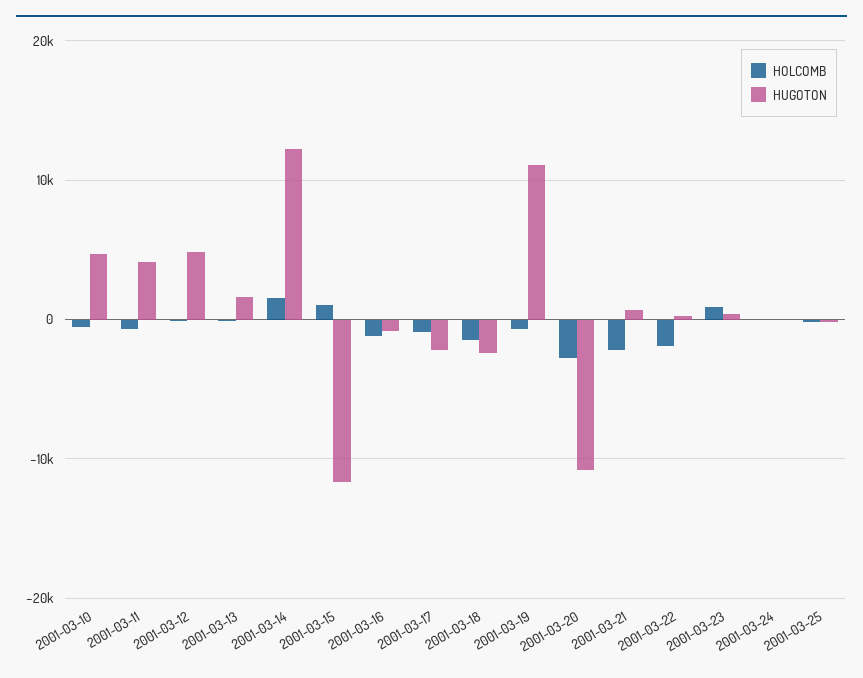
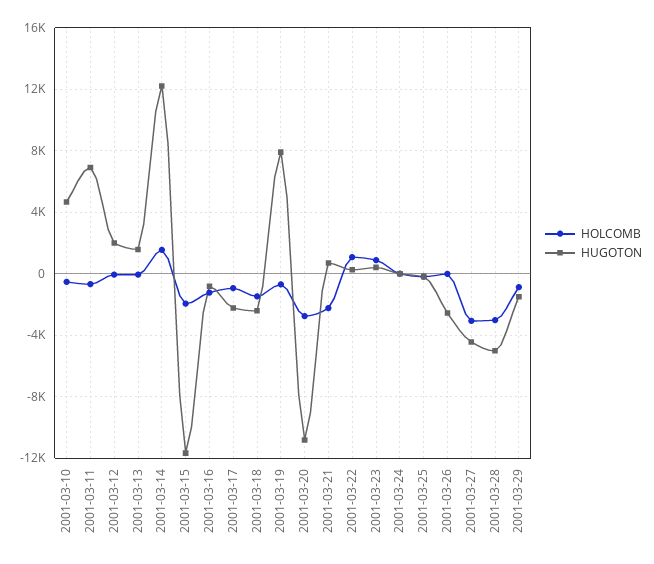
HUGOTON, 2001-03-11: 4000 -> 7000
HUGOTON, 2001-03-12: 5000 -> 2000
HOLCOMB, 2001-03-15: 1000 -> -2000
HUGOTON, 2001-03-19: 11000 -> 8000
HOLCOMB, 2001-03-22: -2000 -> 1000
HOLCOMB, 2001-03-26: none -> 0
HUGOTON, 2001-03-26: none -> -2500
HOLCOMB, 2001-03-27: none -> -3000
HUGOTON, 2001-03-27: none -> -4500
HOLCOMB, 2001-03-28: none -> -3000
HUGOTON, 2001-03-28: none -> -5000
HOLCOMB, 2001-03-29: none -> -1000
HUGOTON, 2001-03-29: none -> -1500

